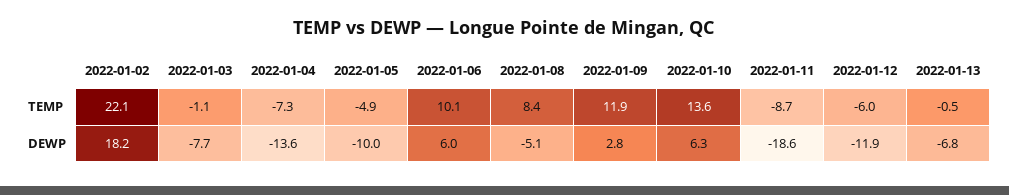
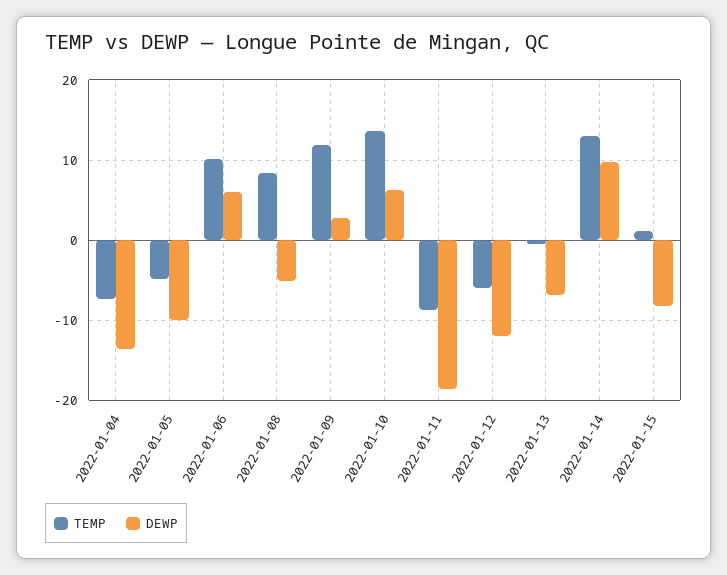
TEMP, 2022-01-02: 22.1 -> none
TEMP, 2022-01-03: -1.1 -> none
DEWP, 2022-01-02: 18.2 -> none
DEWP, 2022-01-03: -7.7 -> none
TEMP, 2022-01-14: none -> 13
DEWP, 2022-01-14: none -> 10
TEMP, 2022-01-15: none -> 1
DEWP, 2022-01-15: none -> -8

